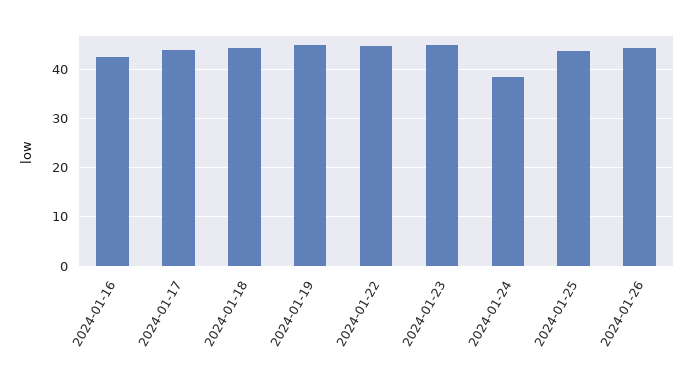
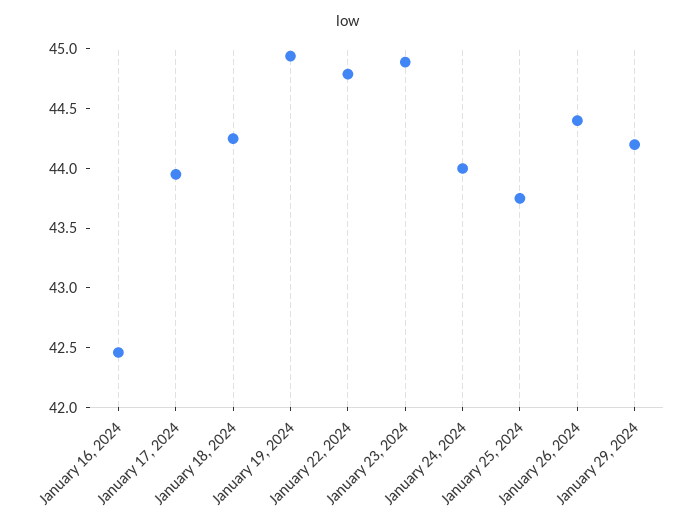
2024-01-24: 38 -> 44
January 29, 2024: none -> 44.2

